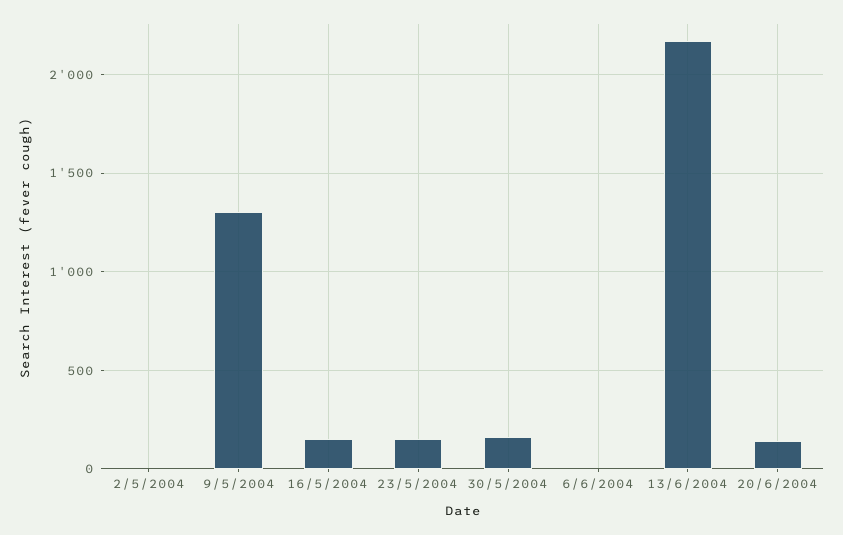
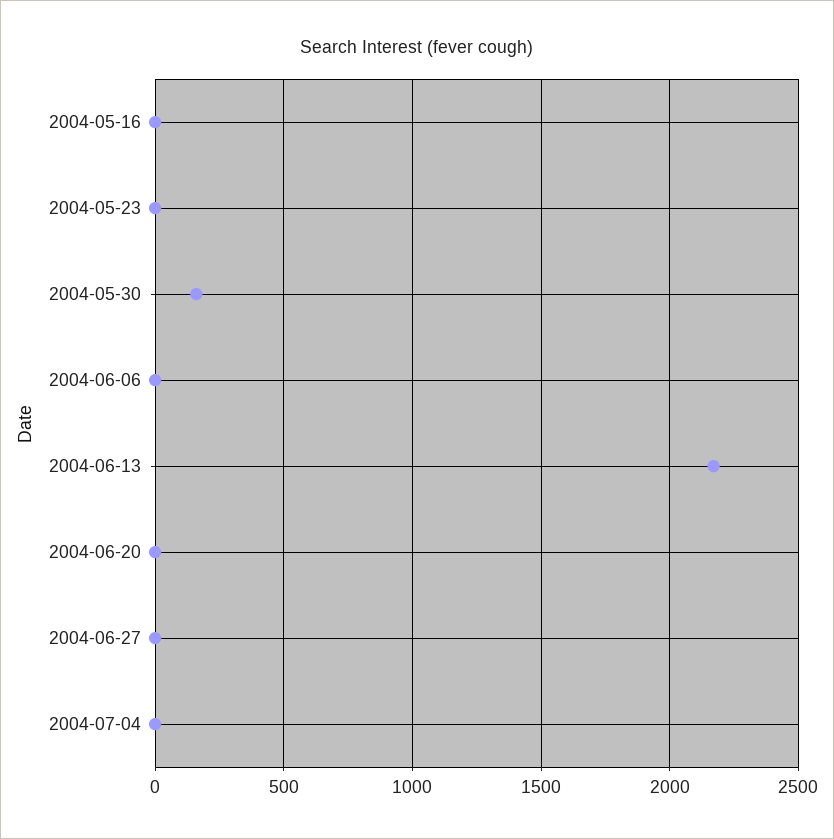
2/5/2004: 0 -> none
9/5/2004: 1300 -> none
16/5/2004: 150 -> 0
23/5/2004: 150 -> 0
20/6/2004: 150 -> 0
2004-06-27: none -> 0
2004-07-04: none -> 0

